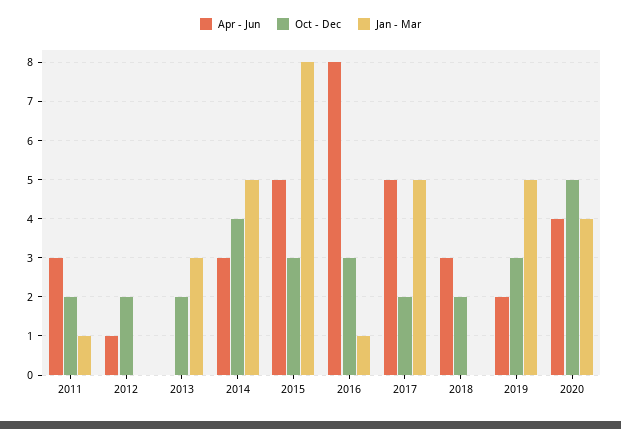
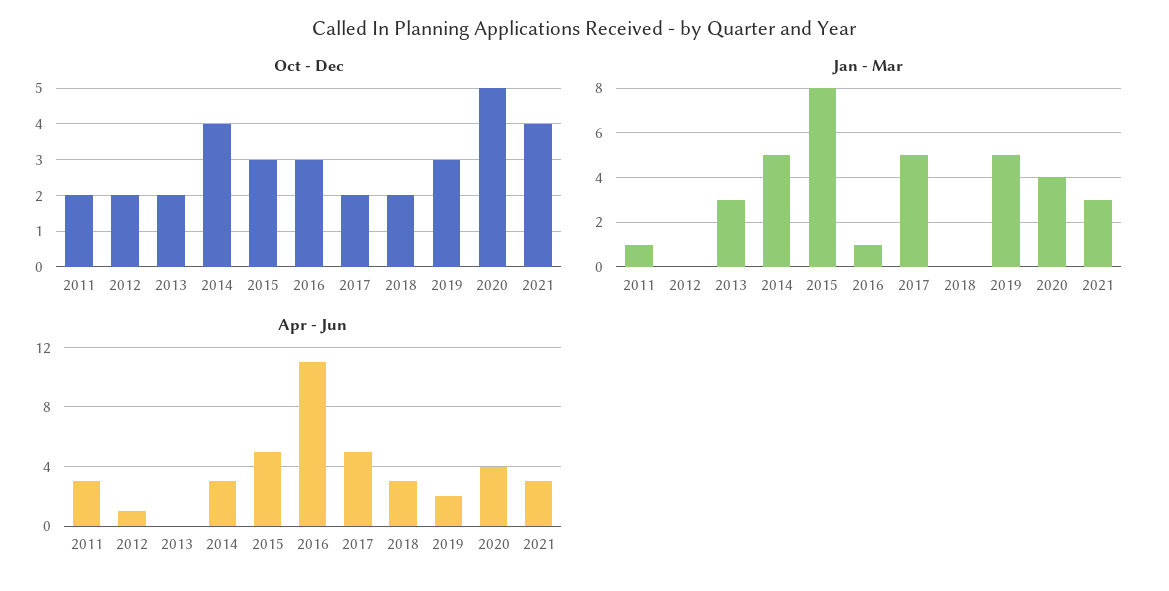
Apr - Jun, 2016: 8 -> 11
Oct - Dec, 2021: none -> 4
Jan - Mar, 2021: none -> 3
Apr - Jun, 2021: none -> 3

